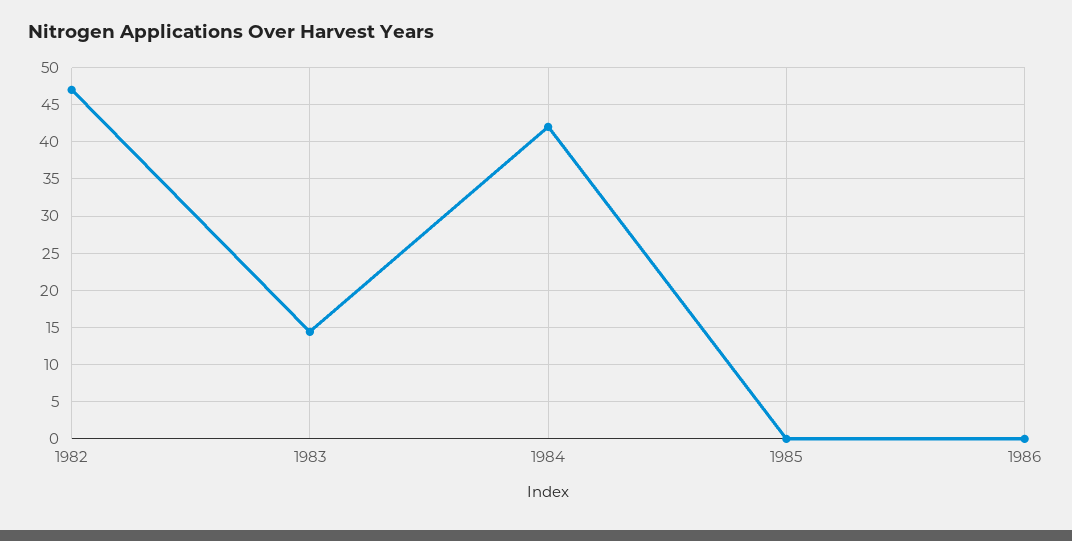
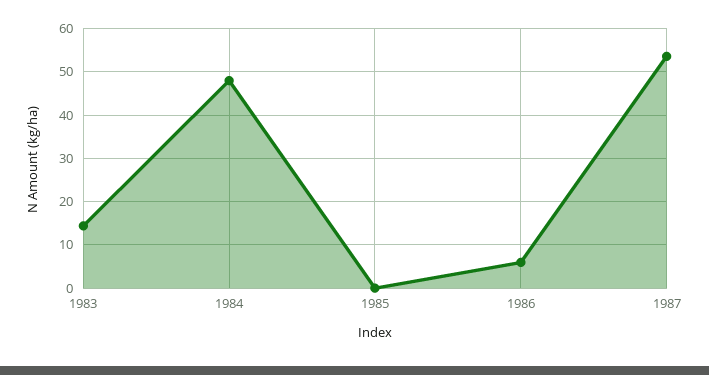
1982: 47 -> none
1984: 42 -> 48
1986: 0 -> 6
1987: none -> 54

